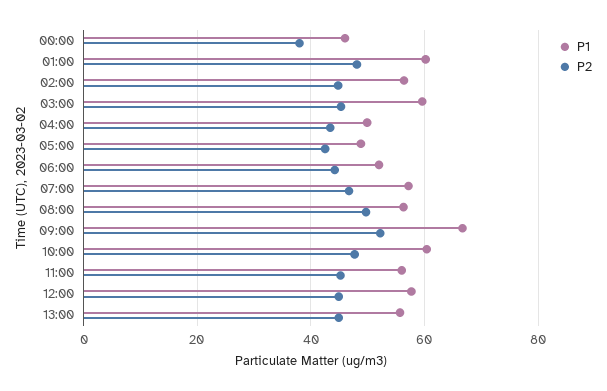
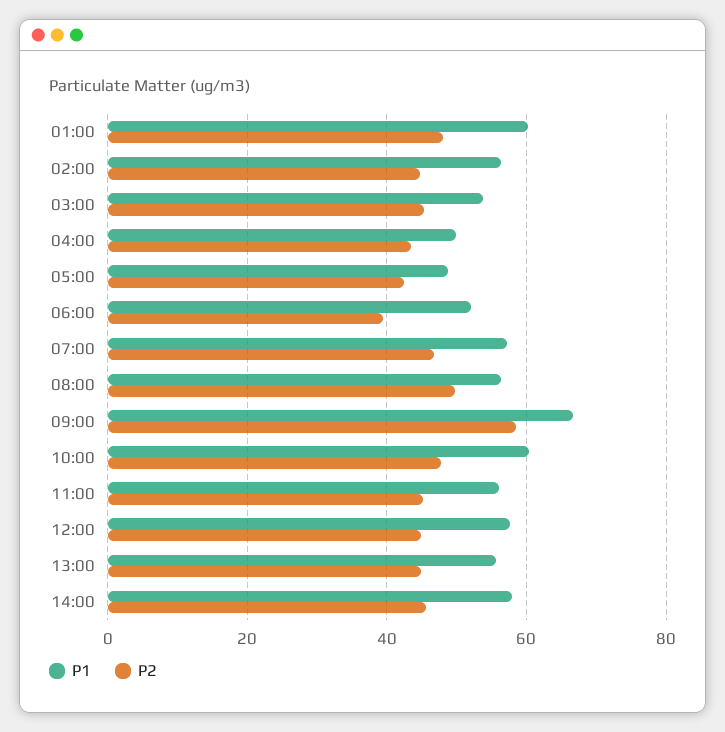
P1, 00:00: 46 -> none
P2, 00:00: 38 -> none
P1, 03:00: 60 -> 54
P2, 06:00: 44 -> 40
P2, 09:00: 52 -> 58
P1, 14:00: none -> 58
P2, 14:00: none -> 46

